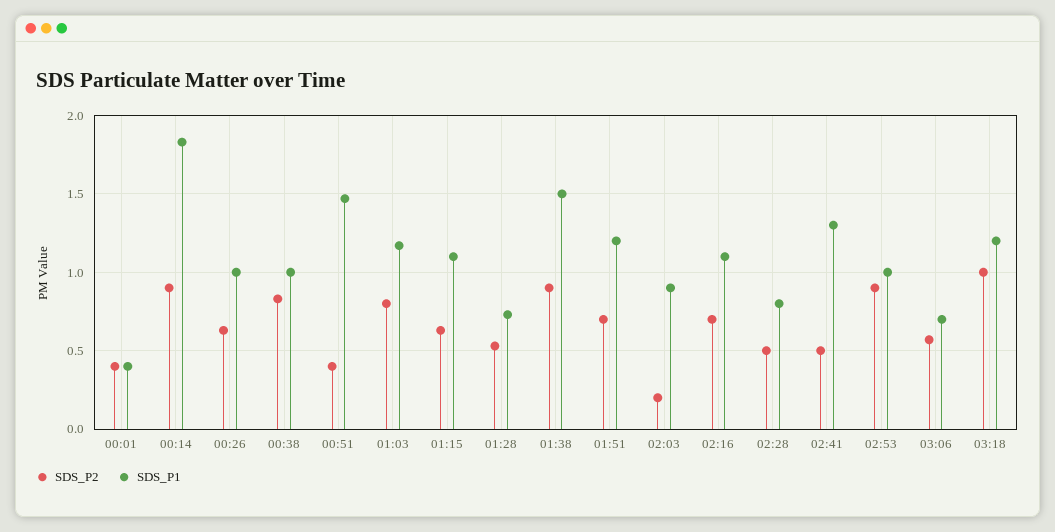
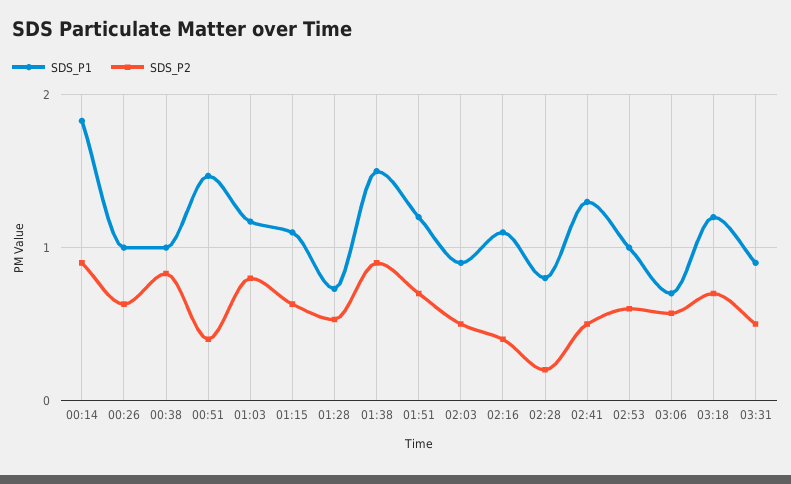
SDS_P2, 00:01: 0.4 -> none
SDS_P1, 00:01: 0.4 -> none
SDS_P2, 02:03: 0.2 -> 0.5
SDS_P2, 02:16: 0.7 -> 0.4
SDS_P2, 02:28: 0.5 -> 0.2
SDS_P2, 02:53: 0.9 -> 0.6
SDS_P2, 03:18: 1 -> 0.7
SDS_P1, 03:31: none -> 0.9
SDS_P2, 03:31: none -> 0.5

